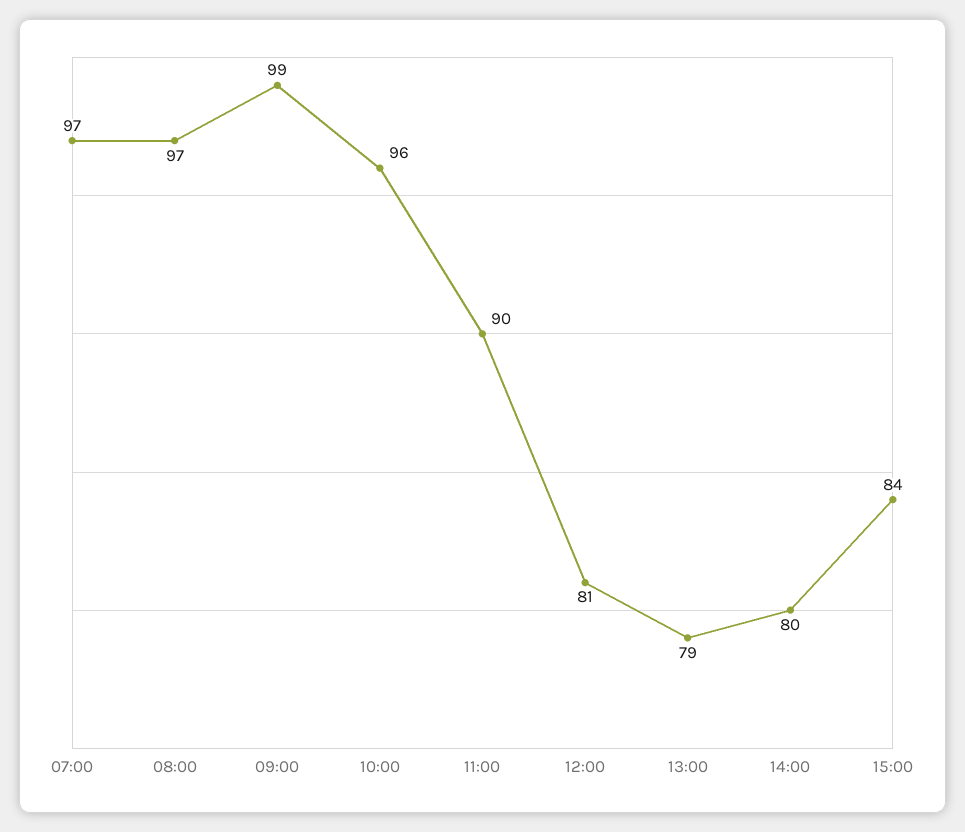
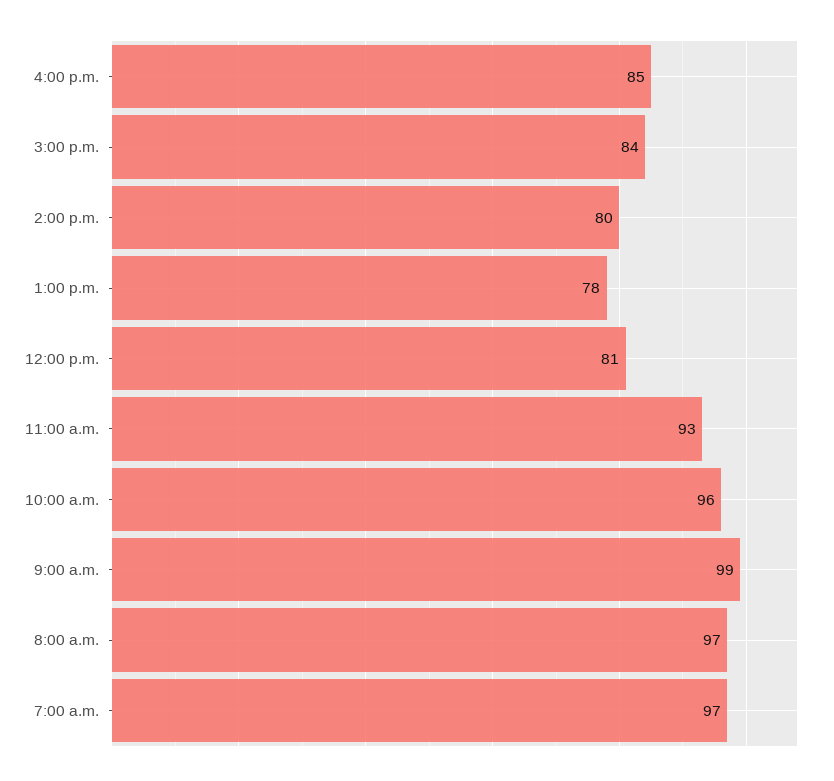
11:00: 90 -> 93
13:00: 79 -> 78
4:00 p.m.: none -> 85

